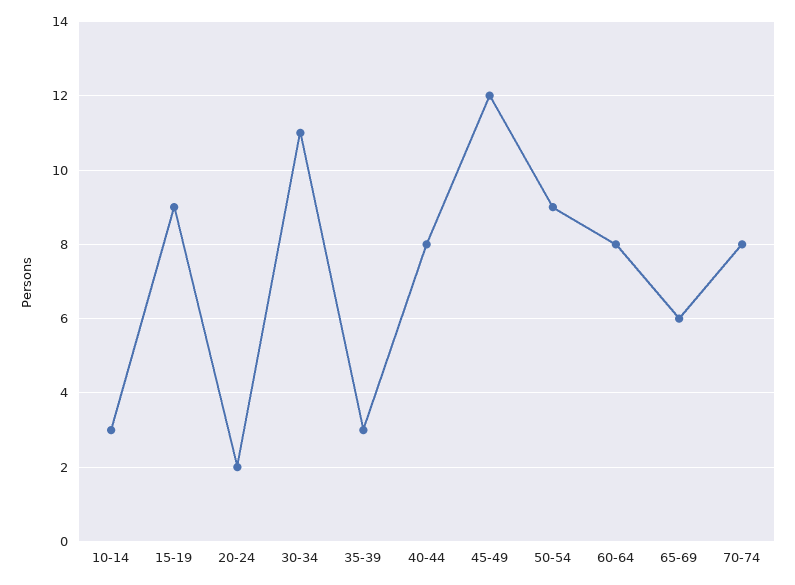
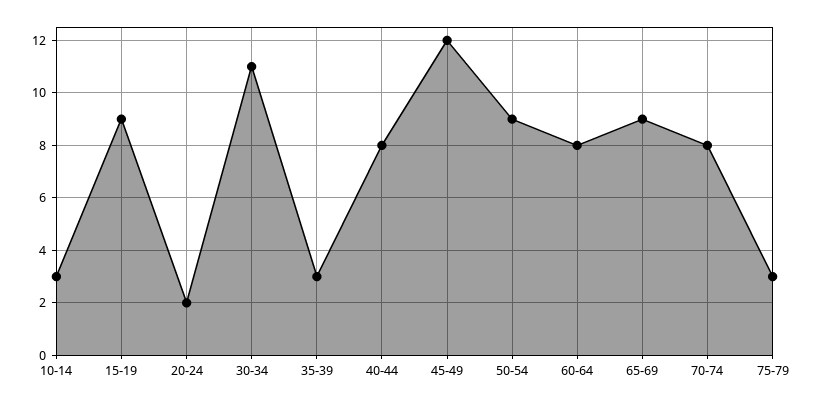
65-69: 6 -> 9
75-79: none -> 3

